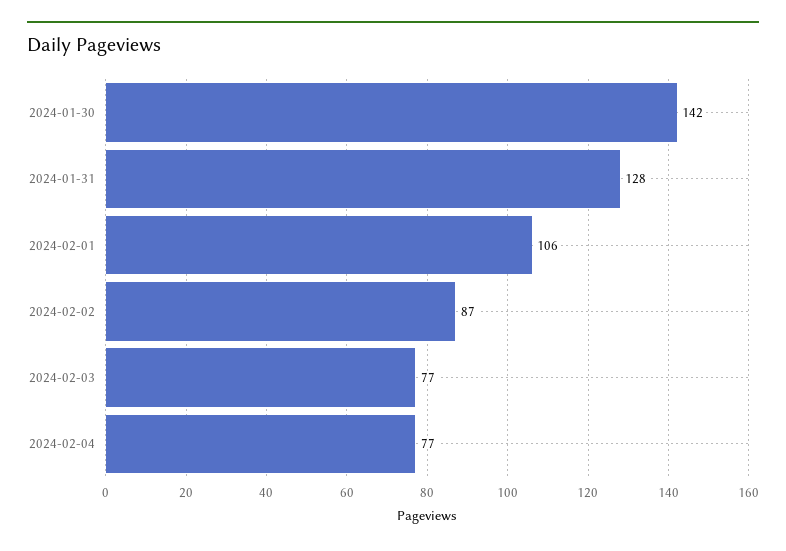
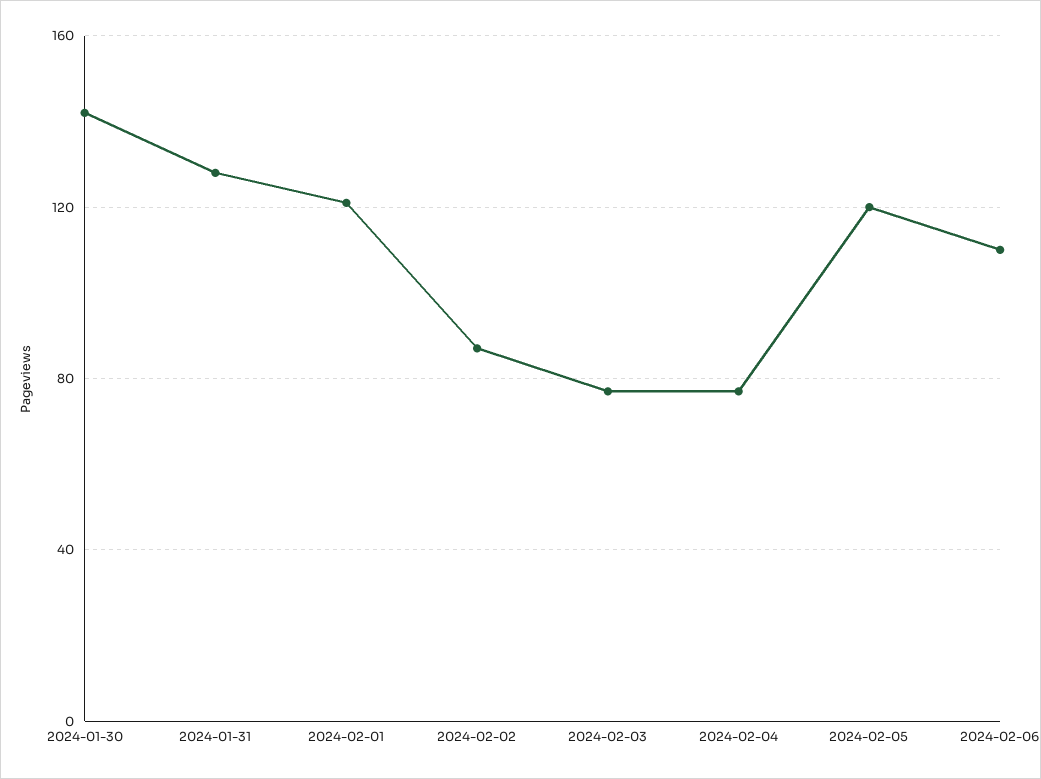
2024-02-01: 106 -> 120
2024-02-05: none -> 120
2024-02-06: none -> 110

